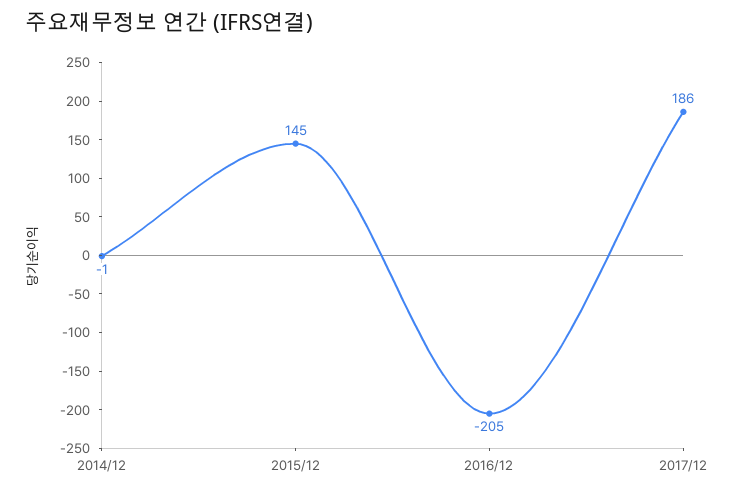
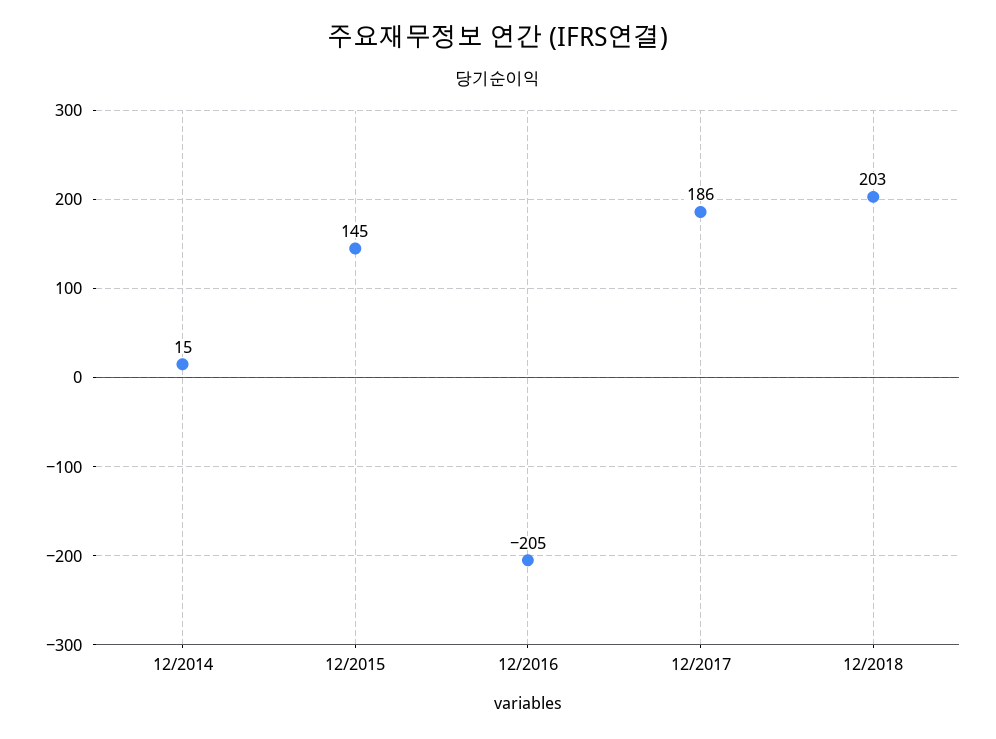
2014/12: -1 -> 15
12/2018: none -> 203

